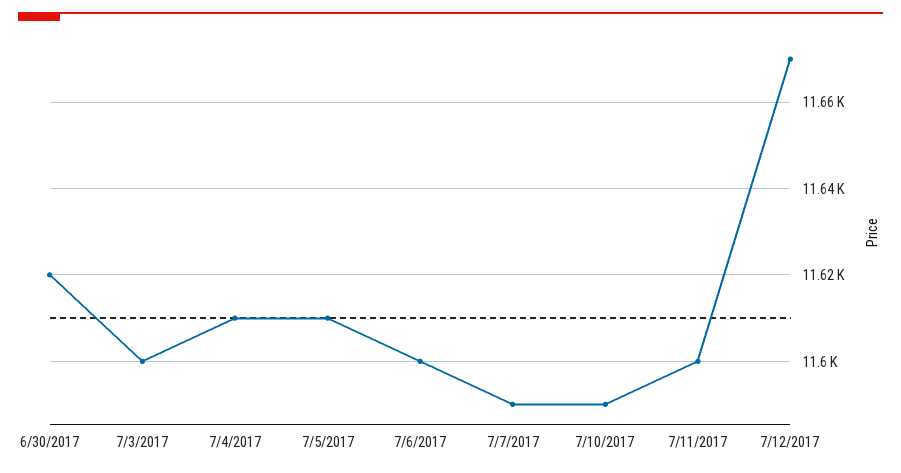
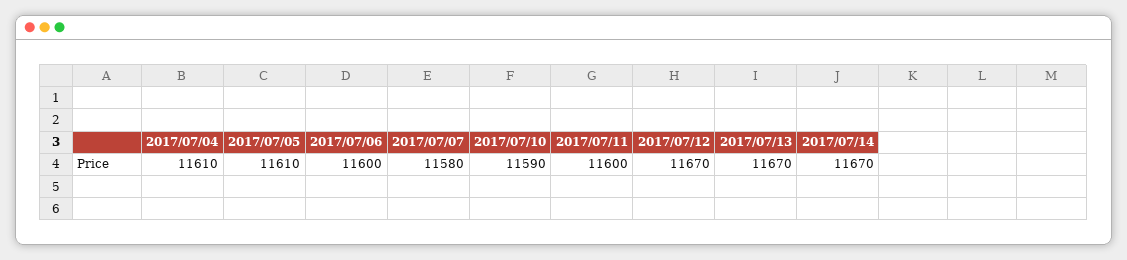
6/30/2017: 11620 -> none
7/3/2017: 11600 -> none
7/7/2017: 11590 -> 11580
2017/07/13: none -> 11670
2017/07/14: none -> 11670

